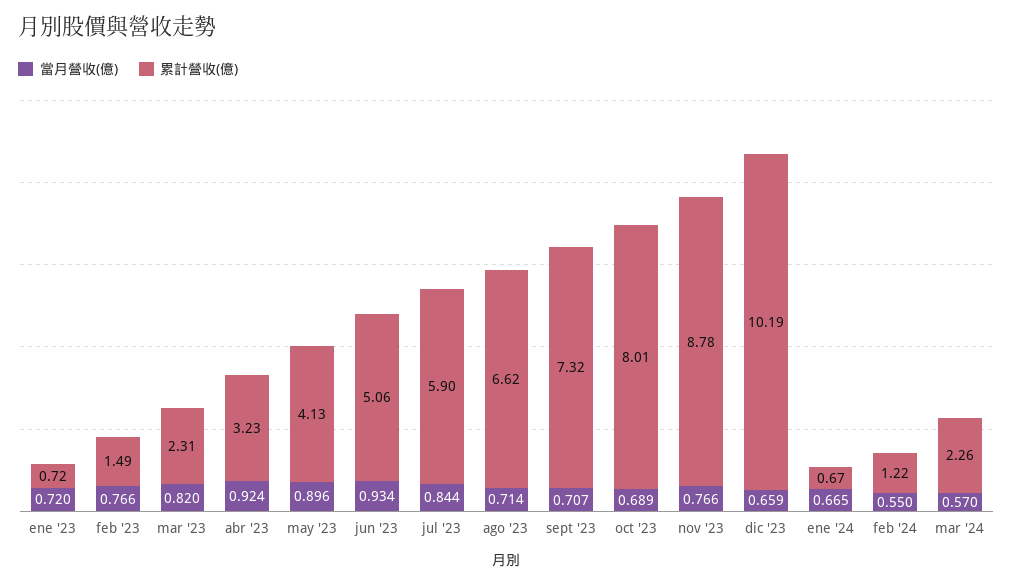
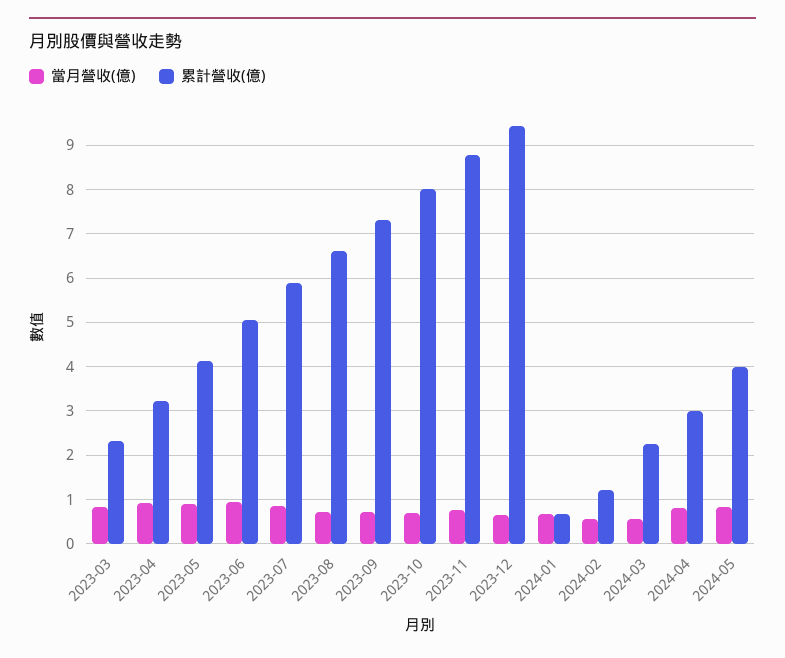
當月營收(億), ene '23: 0.72 -> none
累計營收(億), ene '23: 0.72 -> none
當月營收(億), feb '23: 0.766 -> none
累計營收(億), feb '23: 1.49 -> none
累計營收(億), dic '23: 10.19 -> 9.4
當月營收(億), 2024-04: none -> 0.8
累計營收(億), 2024-04: none -> 3
當月營收(億), 2024-05: none -> 0.8
累計營收(億), 2024-05: none -> 4

